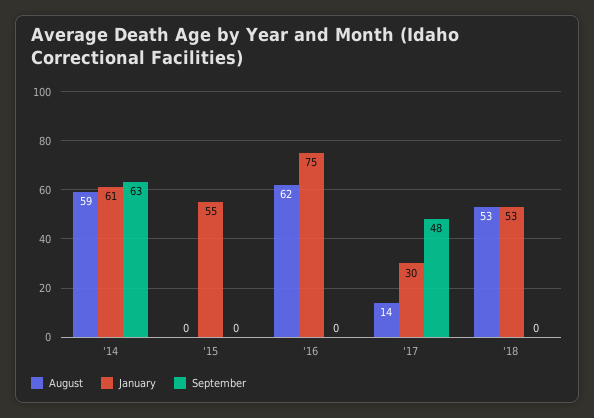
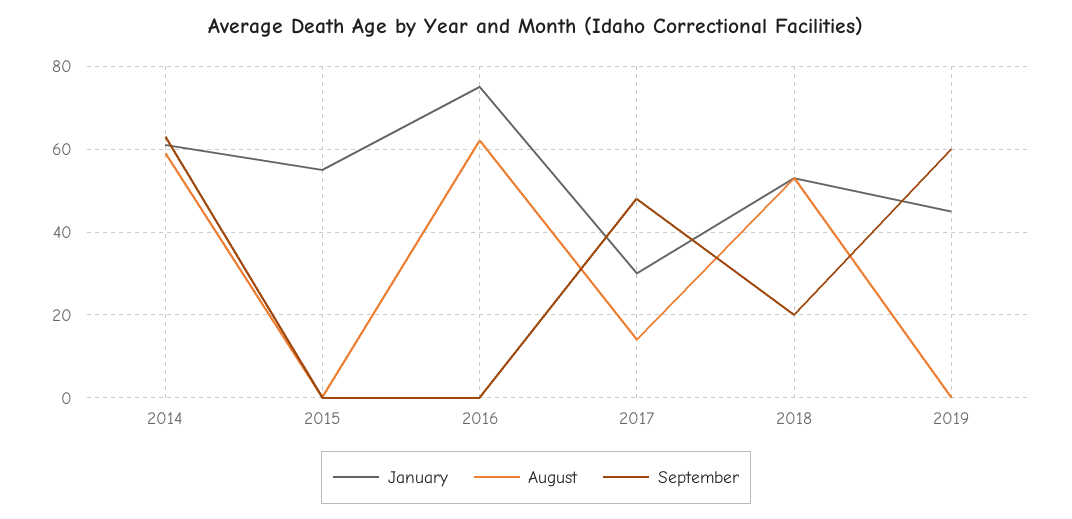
September, '18: 0 -> 20
January, 2019: none -> 45
August, 2019: none -> 0
September, 2019: none -> 60

